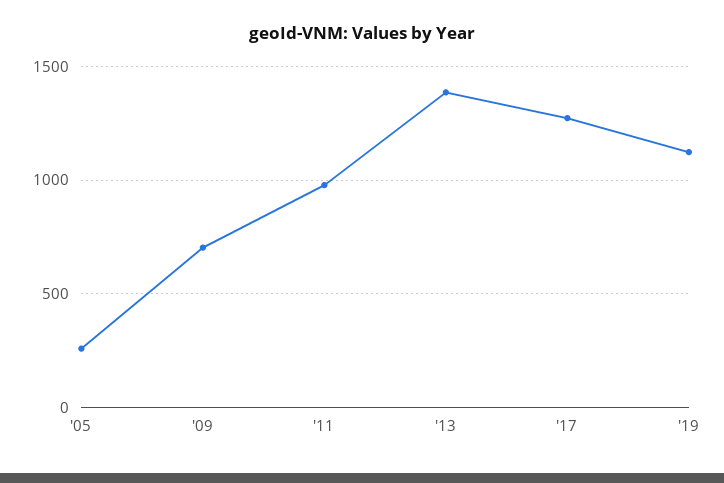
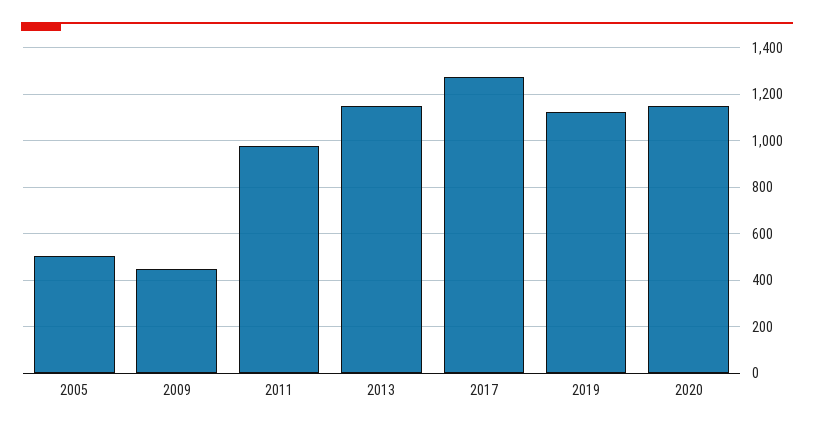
'05: 250 -> 500
'09: 700 -> 450
'13: 1400 -> 1150
2020: none -> 1150

